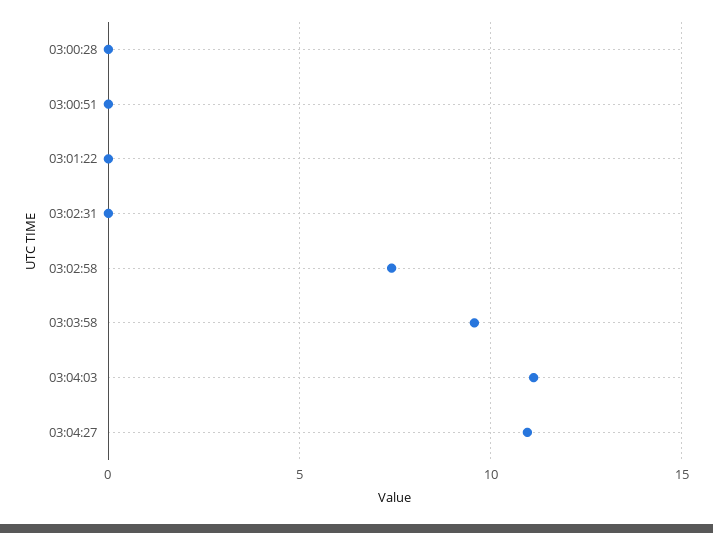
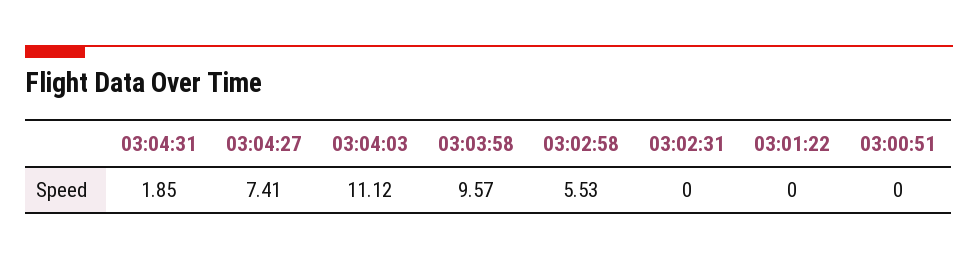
03:00:28: 0 -> none
03:02:58: 7.5 -> 5.53
03:04:27: 11 -> 7.41
03:04:31: none -> 1.85

